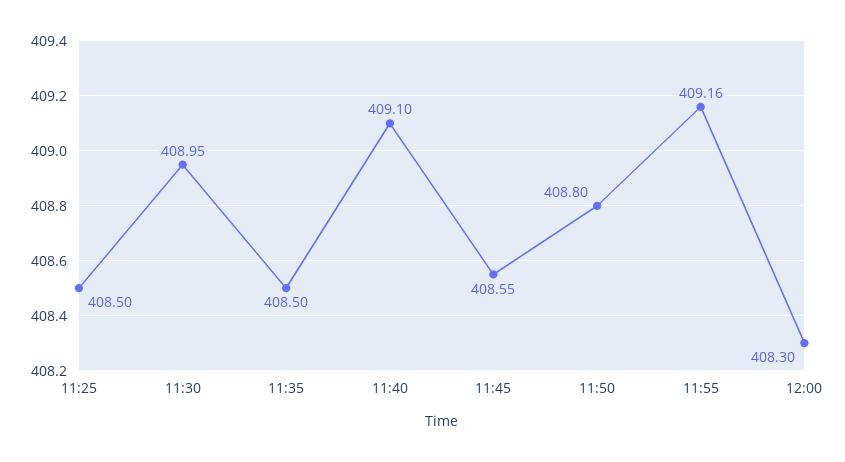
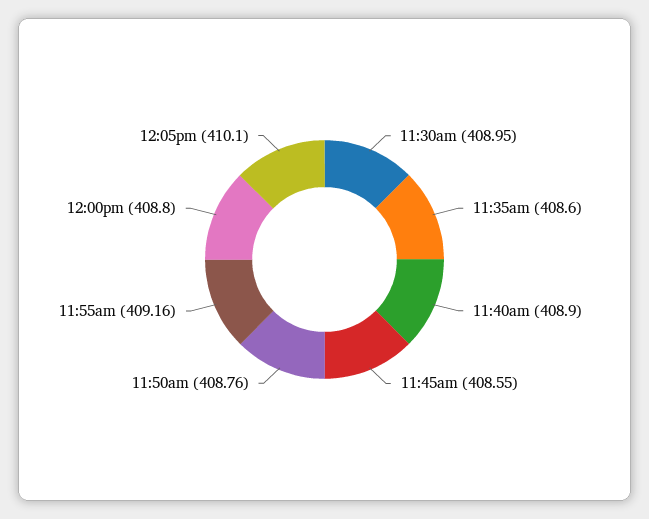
11:25: 408.5 -> none
11:35: 408.5 -> 408.6
11:40: 409.1 -> 408.9
11:50: 408.8 -> 408.76
12:00: 408.3 -> 408.8
12:05pm: none -> 410.1

